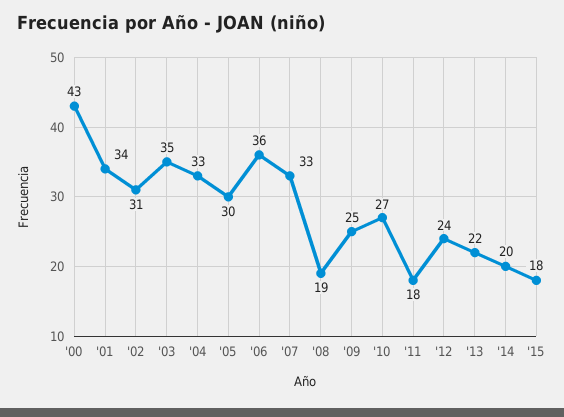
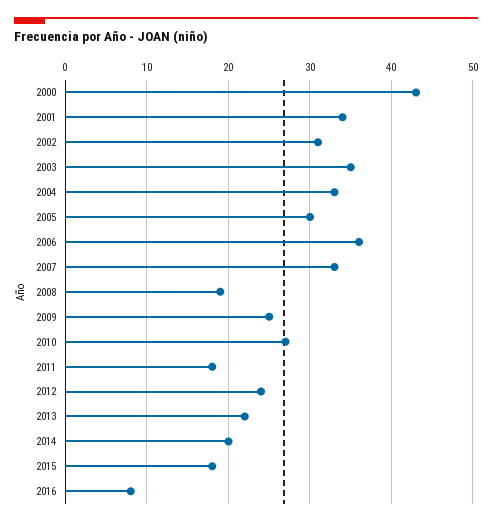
2016: none -> 8

